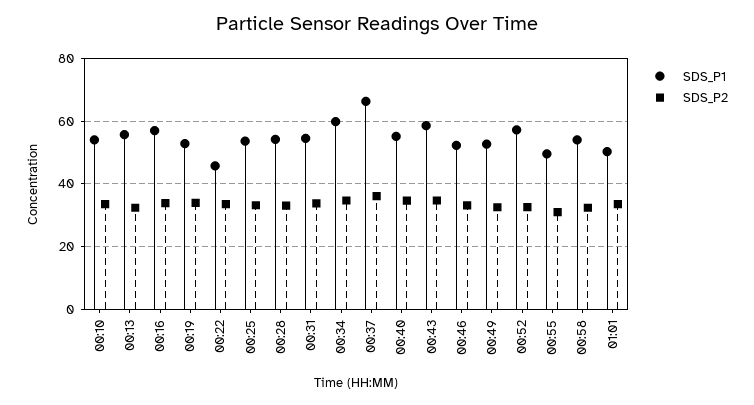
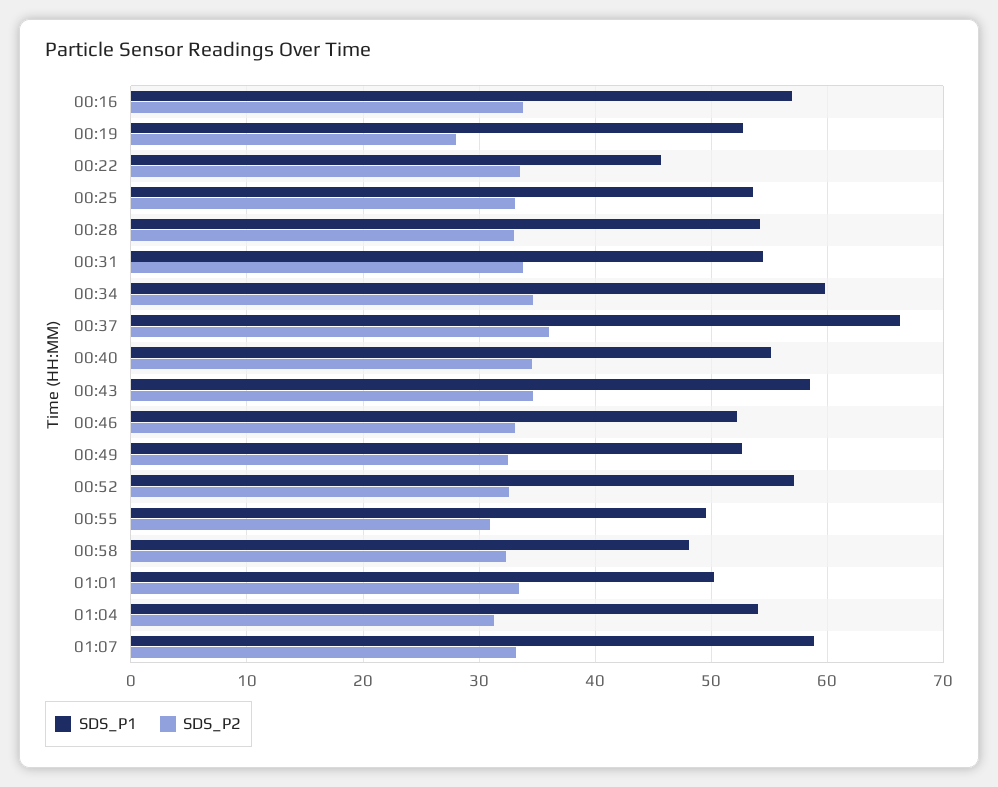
SDS_P1, 00:10: 54 -> none
SDS_P2, 00:10: 34 -> none
SDS_P1, 00:13: 56 -> none
SDS_P2, 00:13: 32 -> none
SDS_P2, 00:19: 34 -> 28
SDS_P1, 00:58: 54 -> 48
SDS_P1, 01:04: none -> 54
SDS_P2, 01:04: none -> 31
SDS_P1, 01:07: none -> 59
SDS_P2, 01:07: none -> 33

